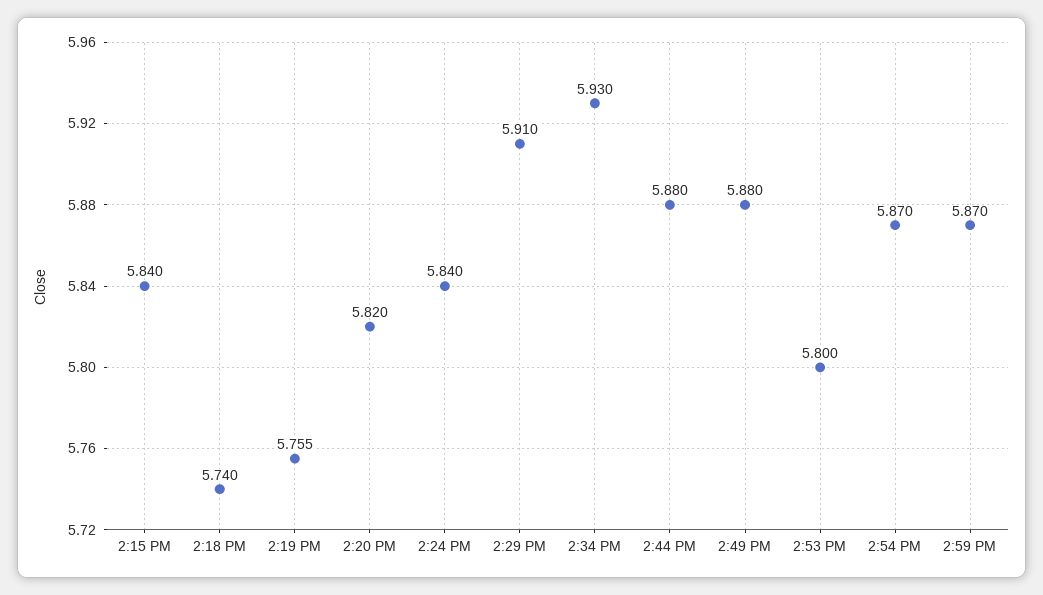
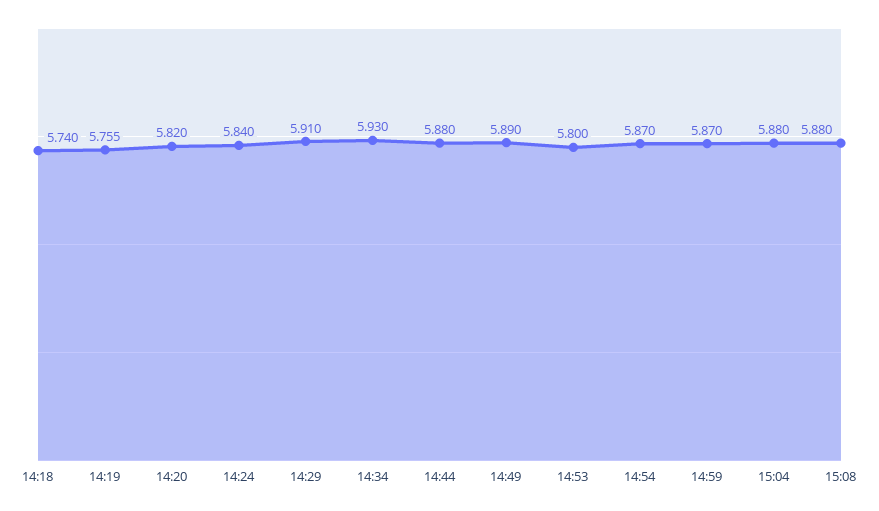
2:15 PM: 5.84 -> none
2:49 PM: 5.88 -> 5.89
15:04: none -> 5.88
15:08: none -> 5.88

